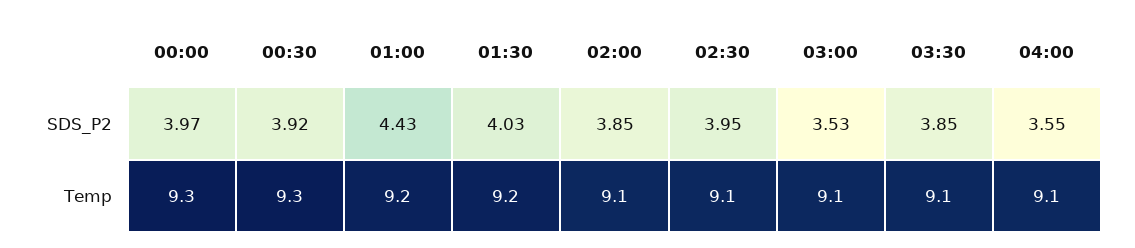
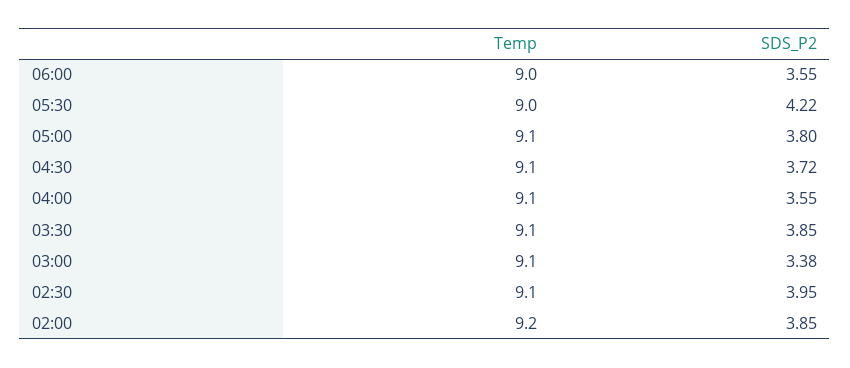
00:00, SDS_P2: 3.97 -> none
00:30, SDS_P2: 3.92 -> none
01:00, SDS_P2: 4.43 -> none
01:30, SDS_P2: 4.03 -> none
03:00, SDS_P2: 3.53 -> 3.38
00:00, Temp: 9.3 -> none
00:30, Temp: 9.3 -> none
01:00, Temp: 9.2 -> none
01:30, Temp: 9.2 -> none
02:00, Temp: 9.1 -> 9.2
06:00, Temp: none -> 9
06:00, SDS_P2: none -> 3.55
05:30, Temp: none -> 9
05:30, SDS_P2: none -> 4.22
05:00, Temp: none -> 9.1
05:00, SDS_P2: none -> 3.8
04:30, Temp: none -> 9.1
04:30, SDS_P2: none -> 3.72

